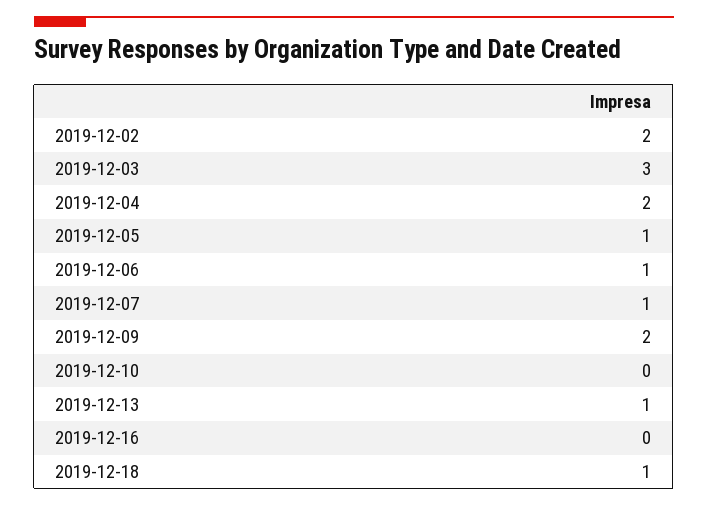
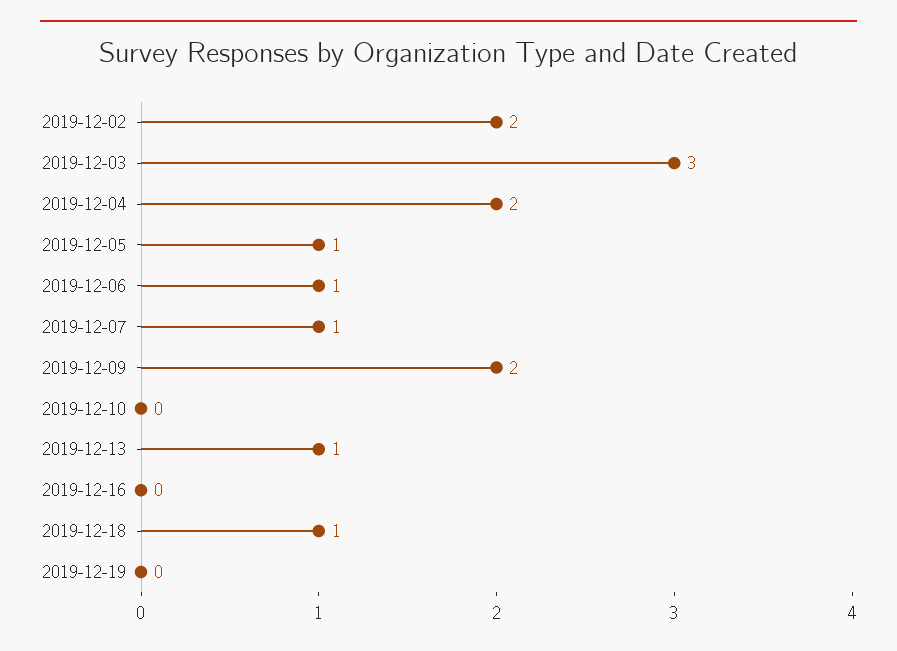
2019-12-19: none -> 0

